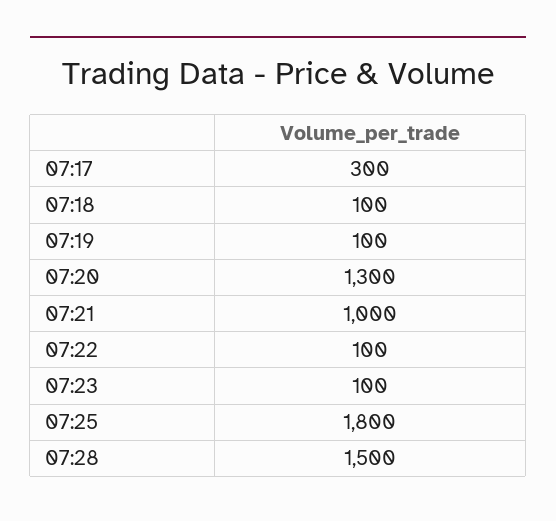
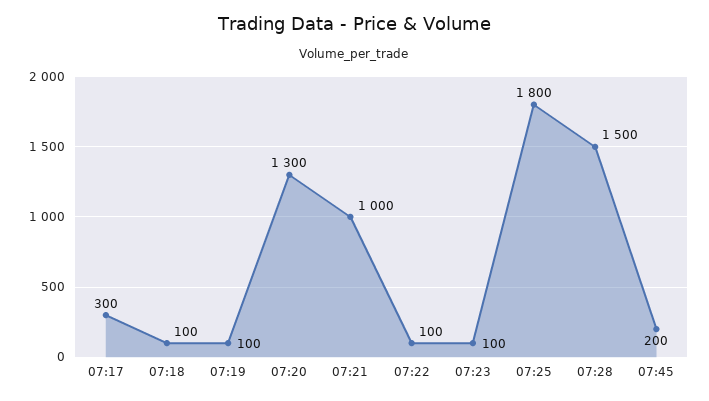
07:45: none -> 200

